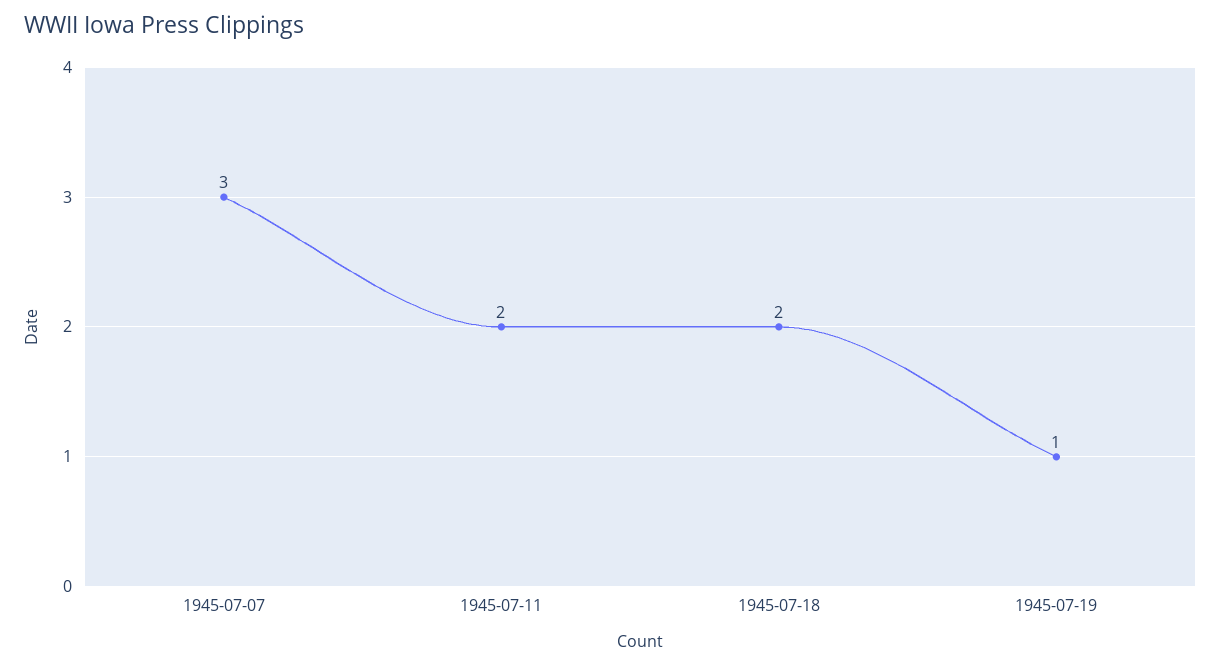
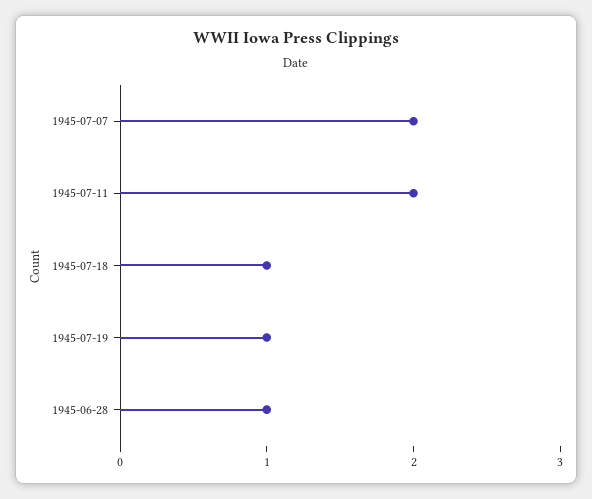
1945-07-07: 3 -> 2
1945-07-18: 2 -> 1
1945-06-28: none -> 1

